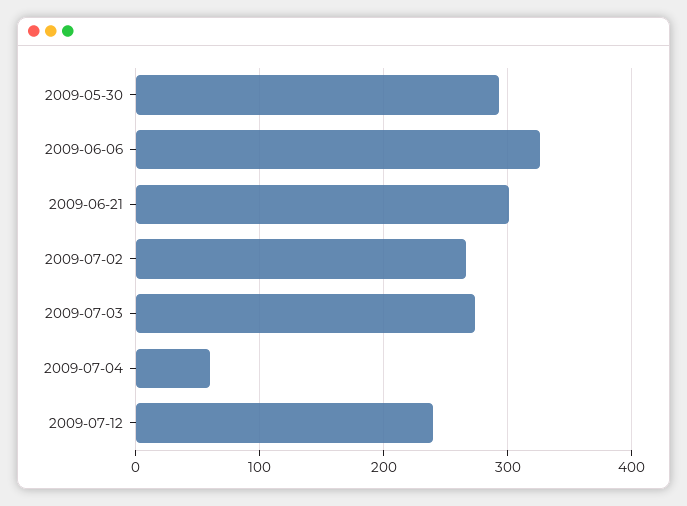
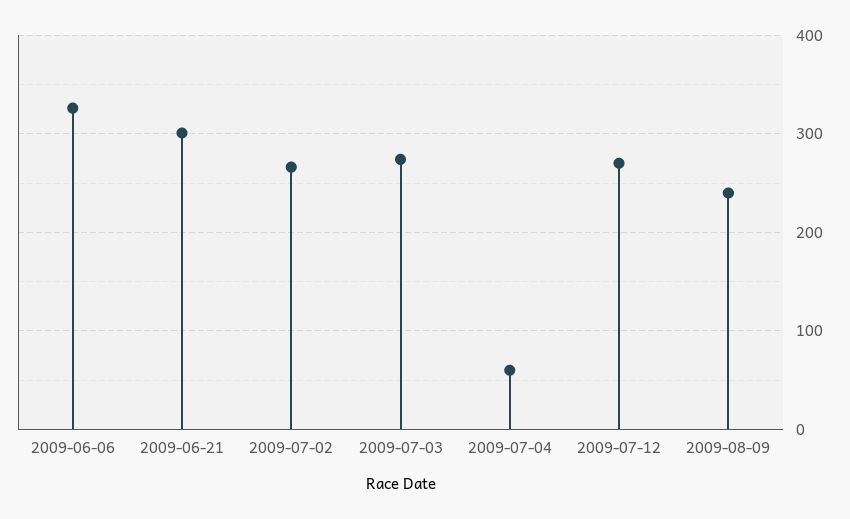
2009-05-30: 290 -> none
2009-07-12: 240 -> 270
2009-08-09: none -> 240

